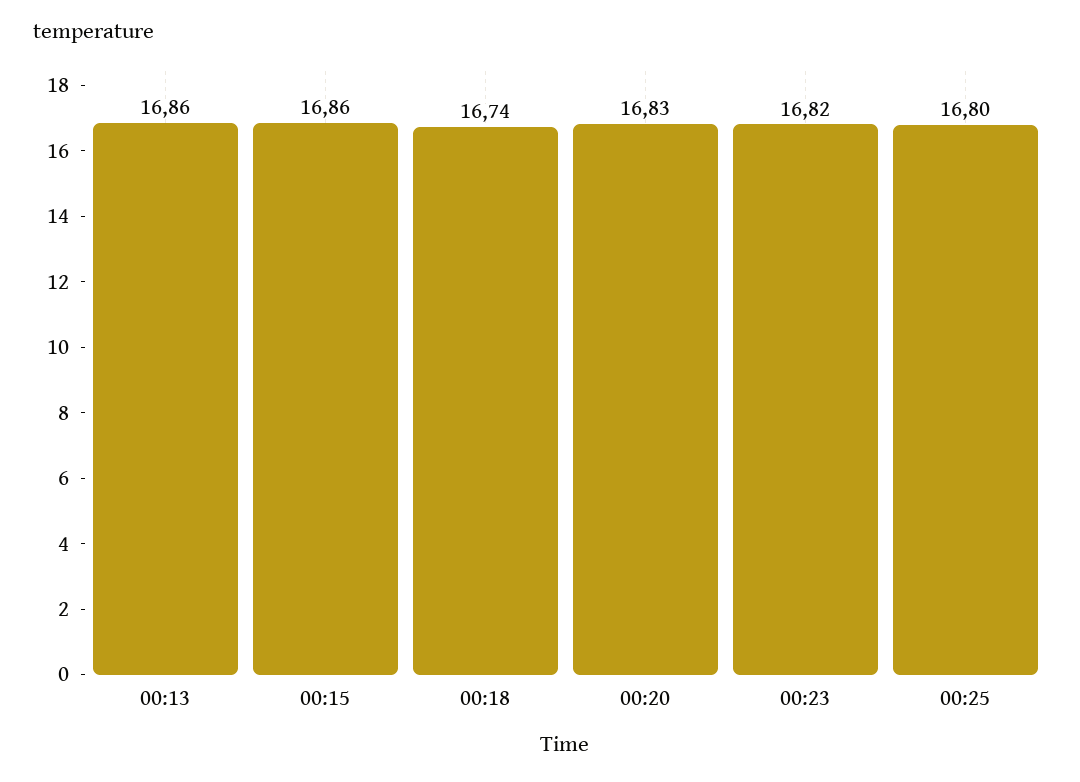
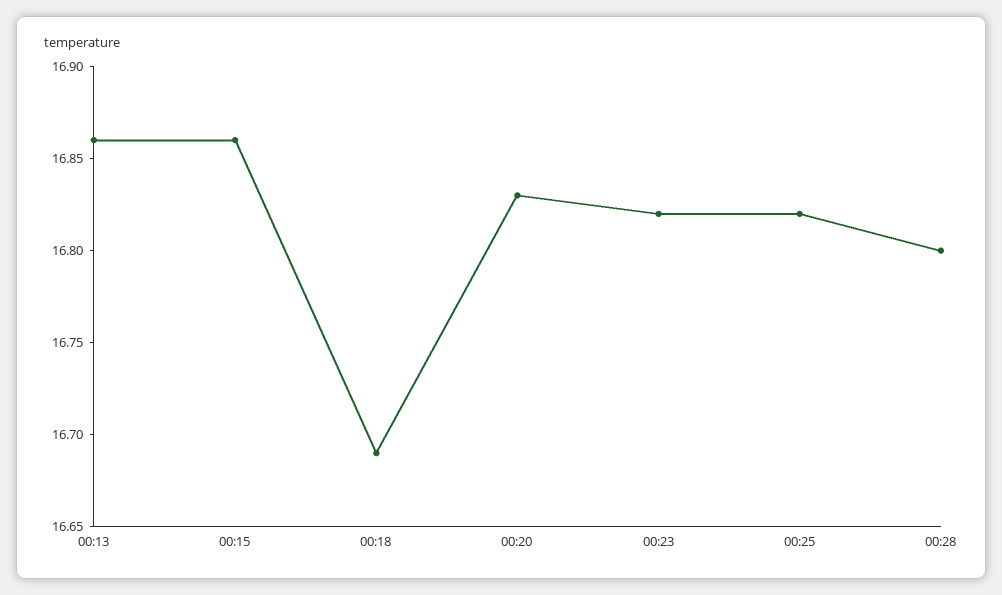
00:18: 16.74 -> 16.69
00:25: 16.8 -> 16.82
00:28: none -> 16.8

